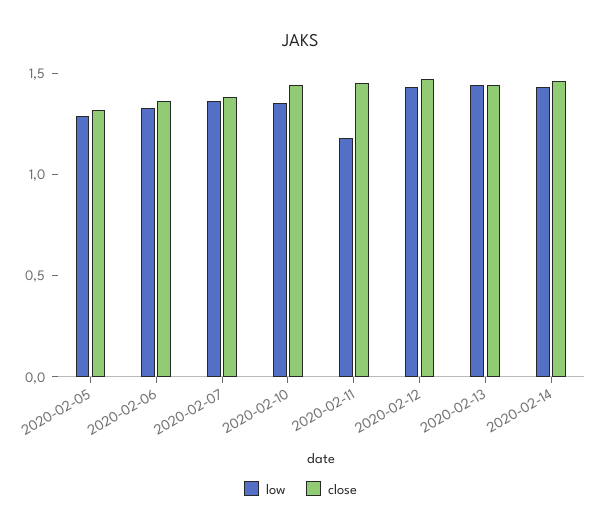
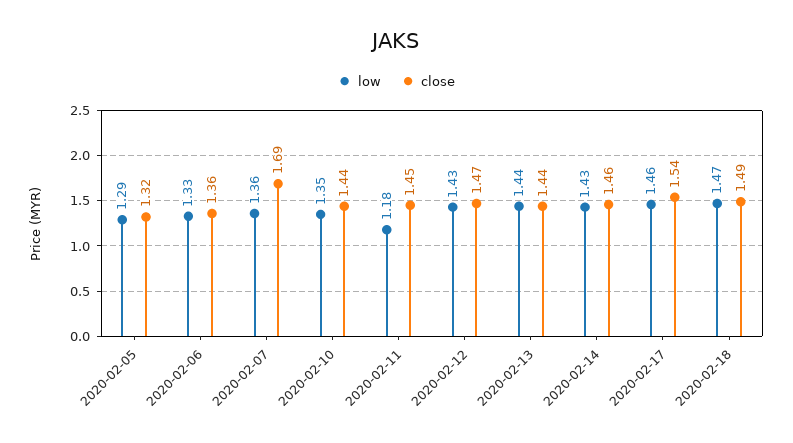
close, 2020-02-07: 1.4 -> 1.69
low, 2020-02-17: none -> 1.46
close, 2020-02-17: none -> 1.54
low, 2020-02-18: none -> 1.47
close, 2020-02-18: none -> 1.49

